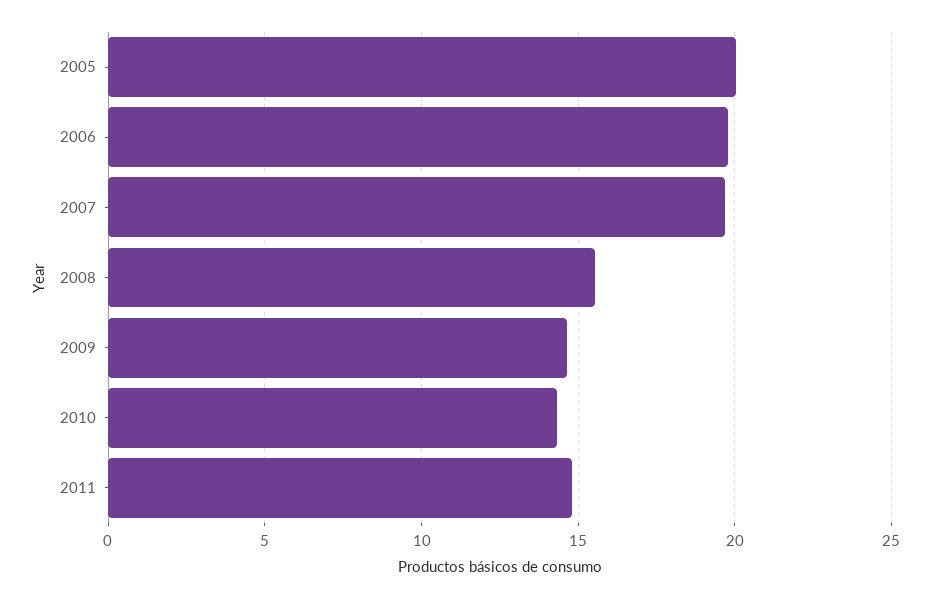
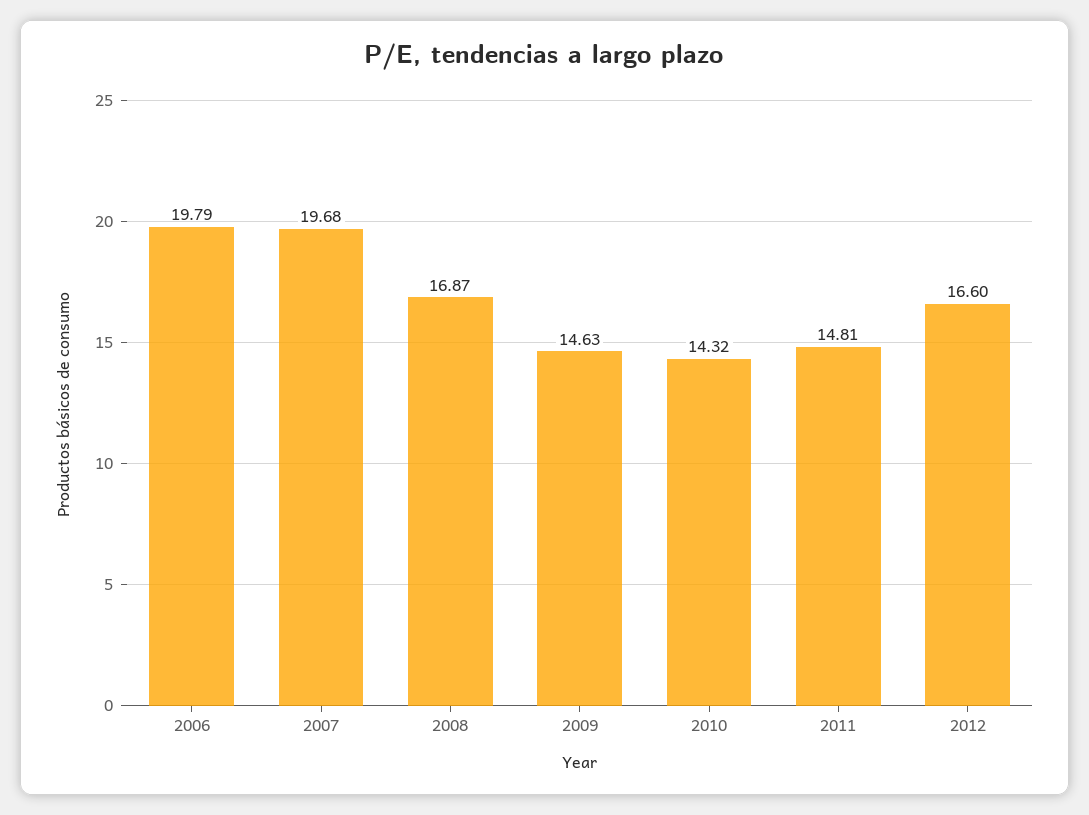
2005: 20 -> none
2008: 15.5 -> 16.87
2012: none -> 16.6

